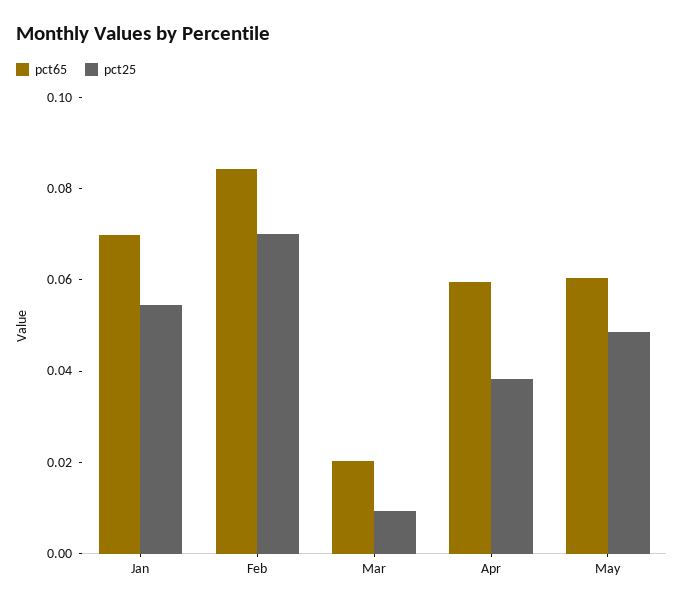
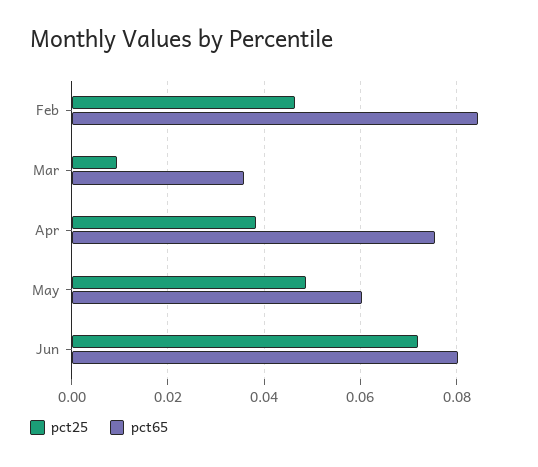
pct65, Jan: 0.07 -> none
pct25, Jan: 0.055 -> none
pct25, Feb: 0.07 -> 0.046
pct65, Mar: 0.02 -> 0.036
pct65, Apr: 0.06 -> 0.076
pct25, Jun: none -> 0.072
pct65, Jun: none -> 0.08

